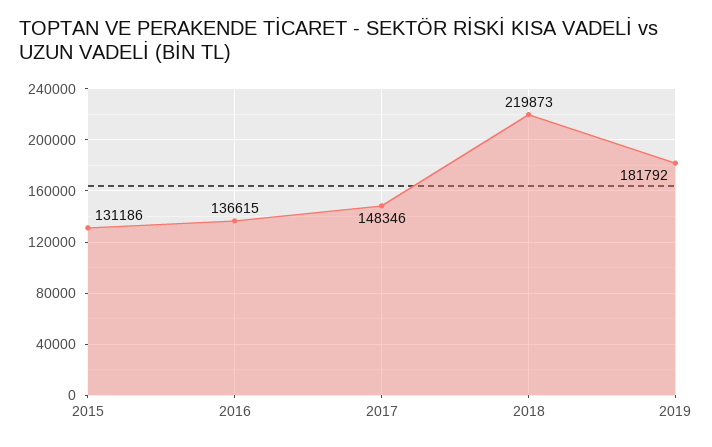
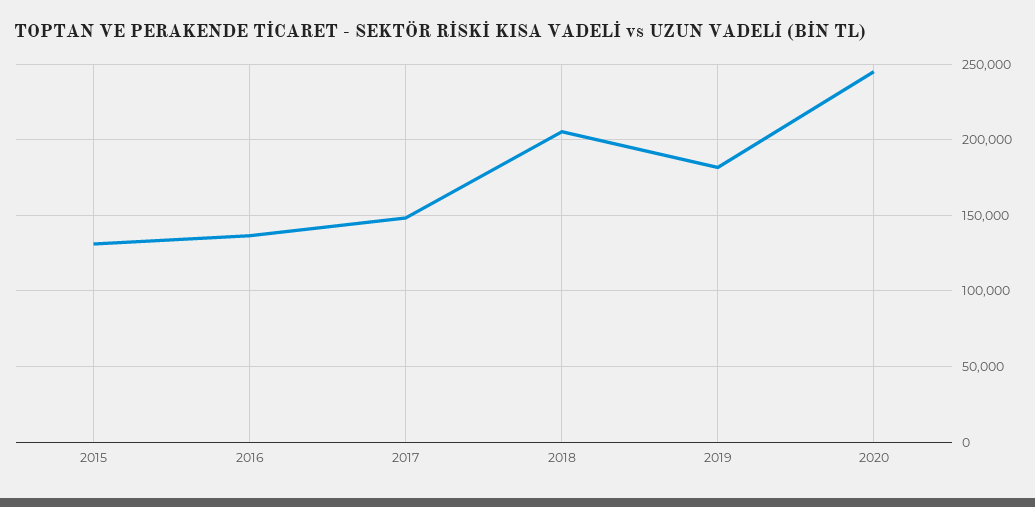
2018: 219873 -> 205000
2020: none -> 245000

